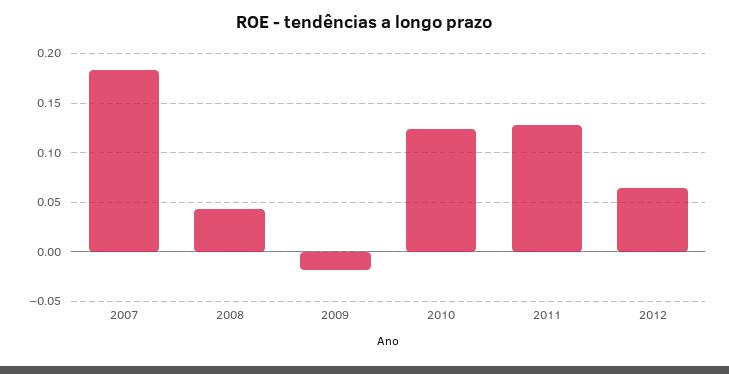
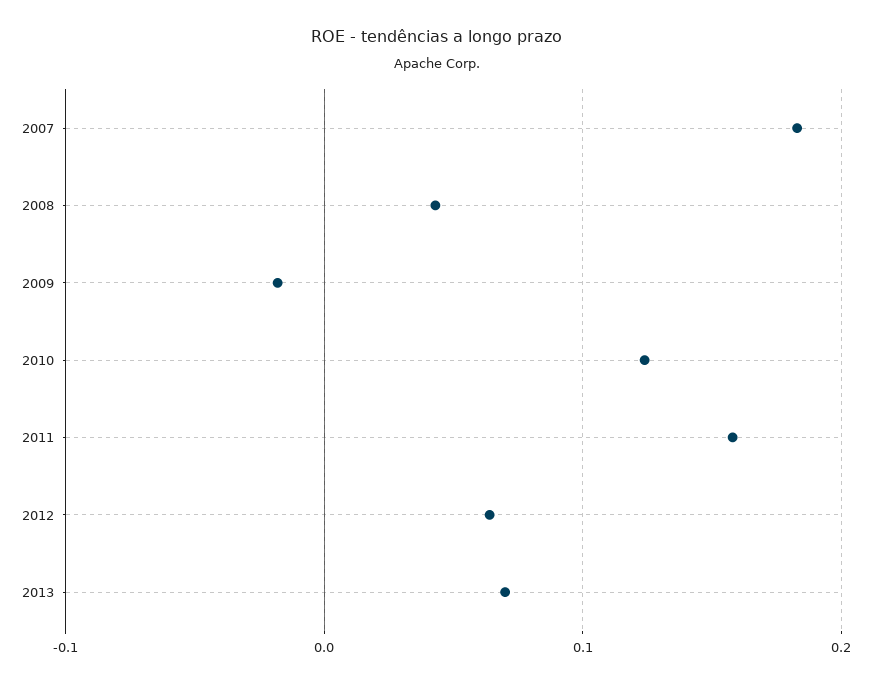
2011: 0.13 -> 0.16
2013: none -> 0.07

